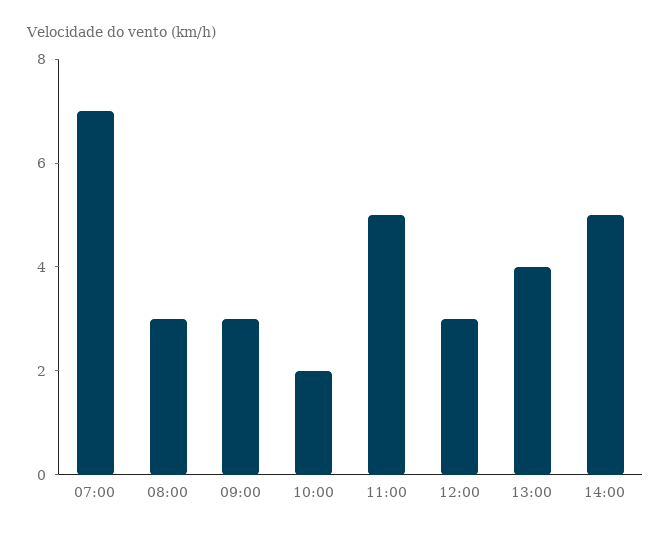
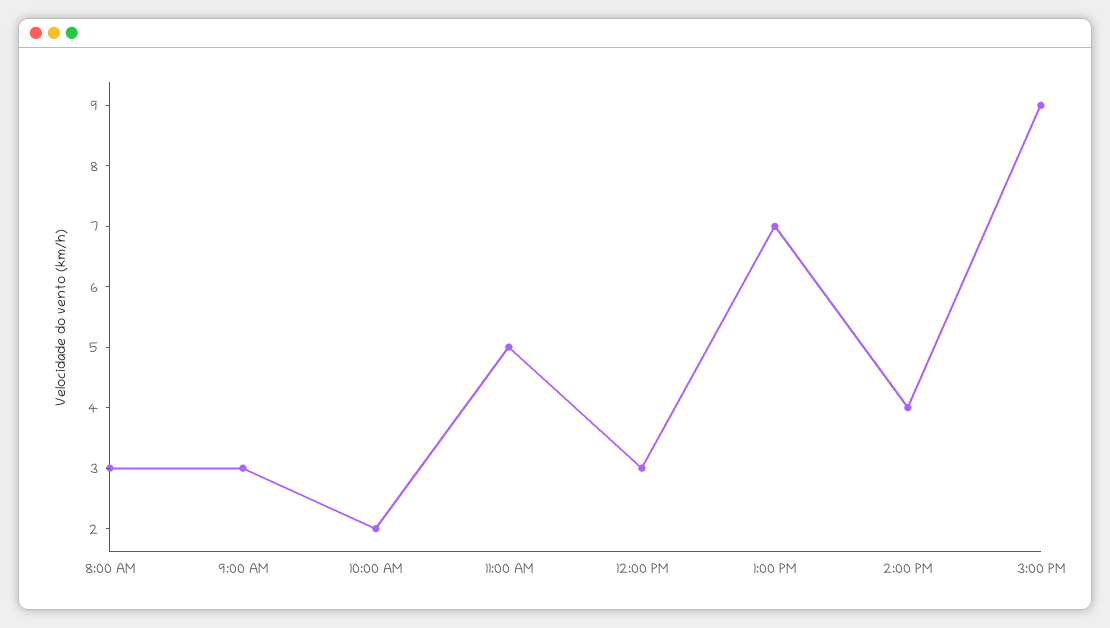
07:00: 7 -> none
13:00: 4 -> 7
14:00: 5 -> 4
3:00 PM: none -> 9

